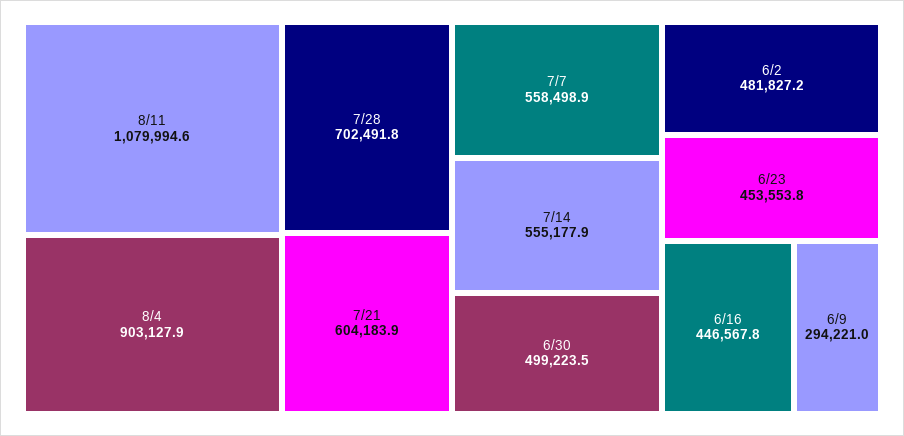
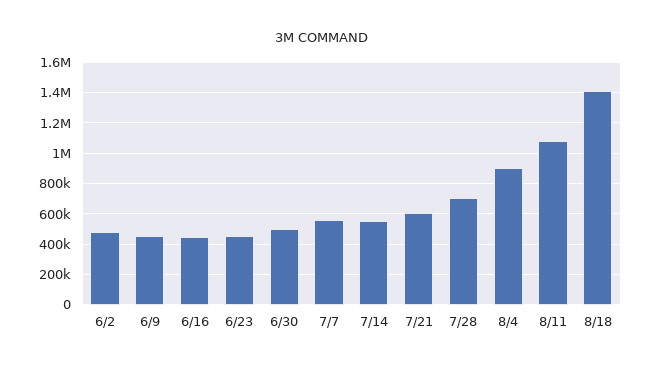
6/9: 294221 -> 450000
8/18: none -> 1400000

